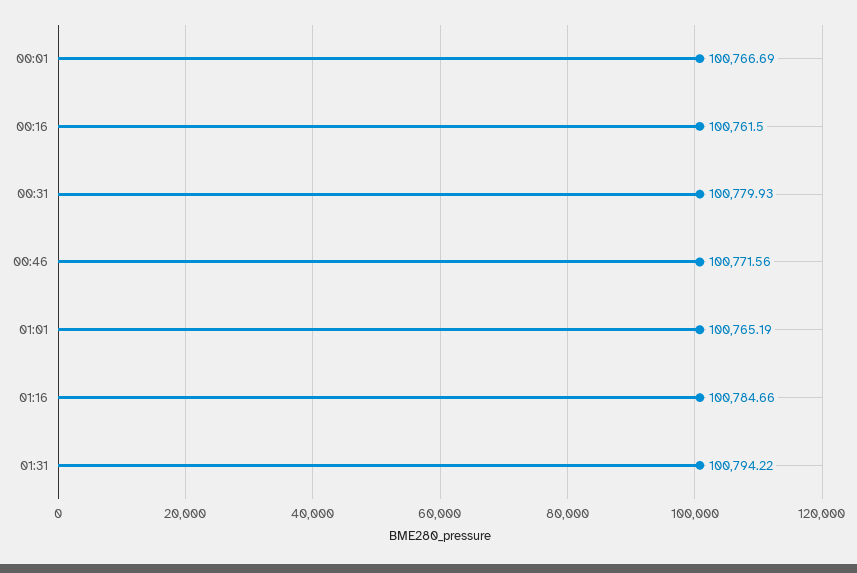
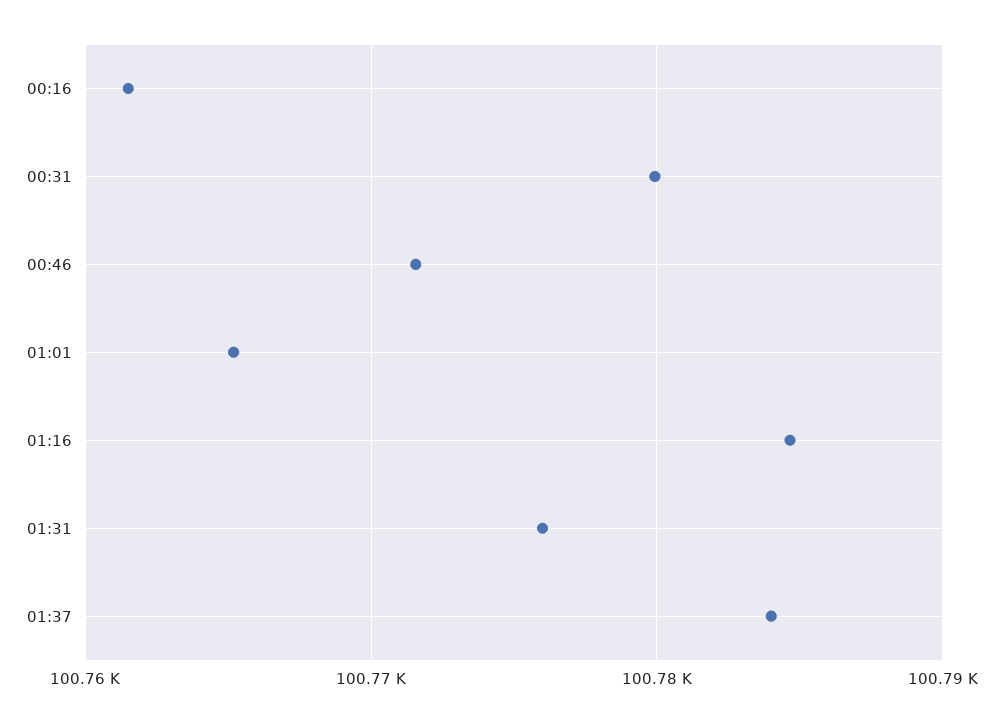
00:01: 100766.69 -> none
01:31: 100794.22 -> 100776
01:37: none -> 100784

